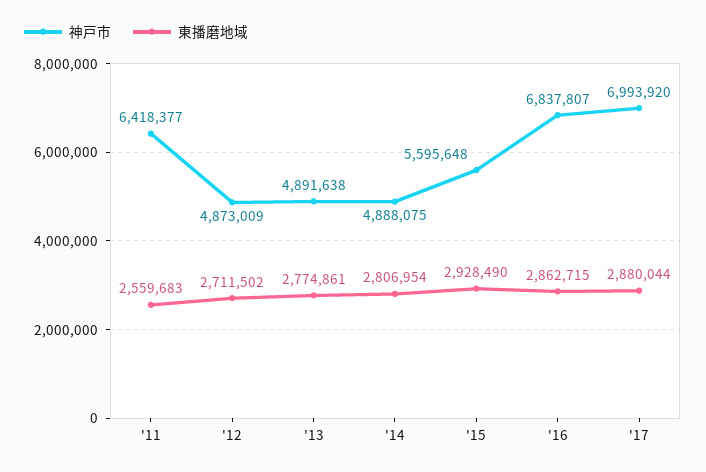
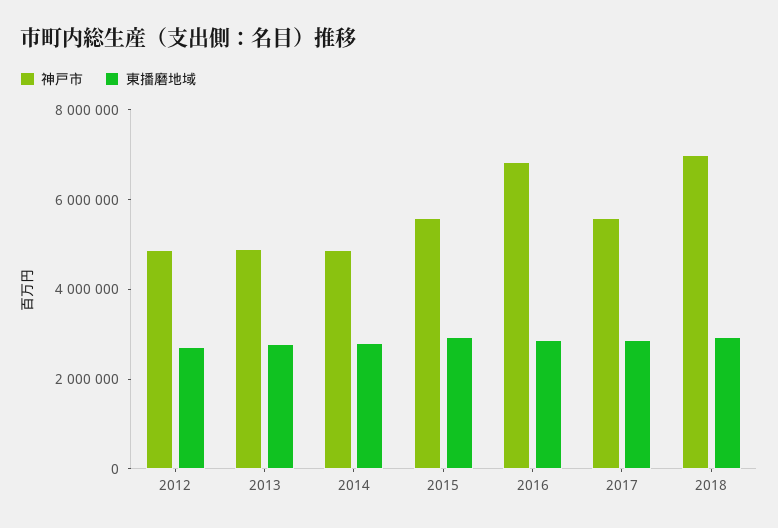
神戸市, '11: 6418377 -> none
東播磨地域, '11: 2559683 -> none
神戸市, '17: 6993920 -> 5500000
神戸市, 2018: none -> 7000000
東播磨地域, 2018: none -> 3000000

